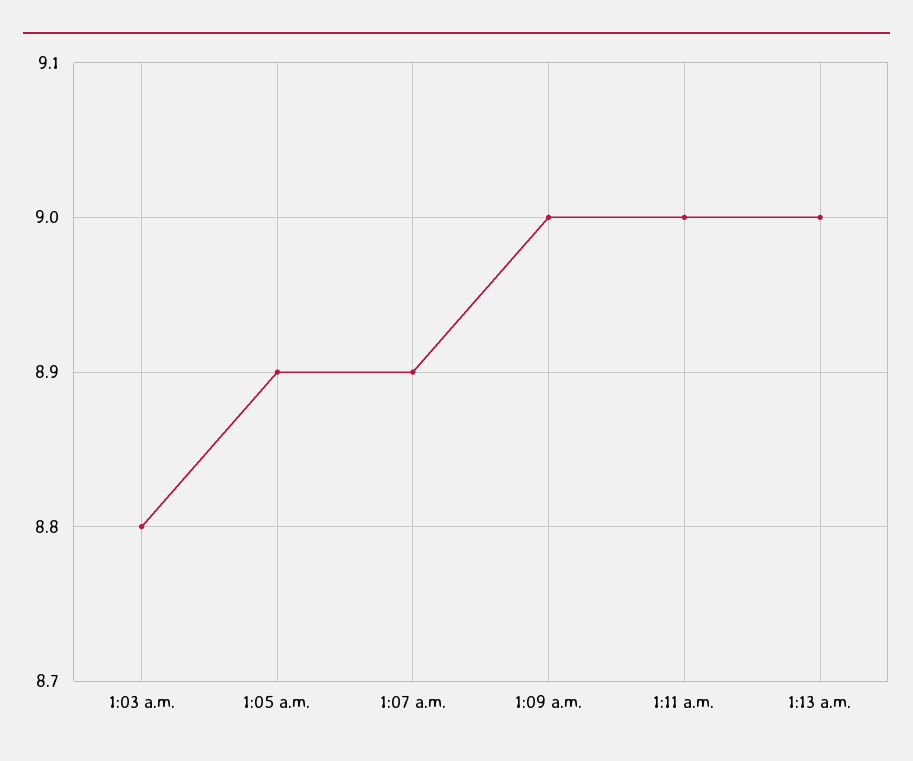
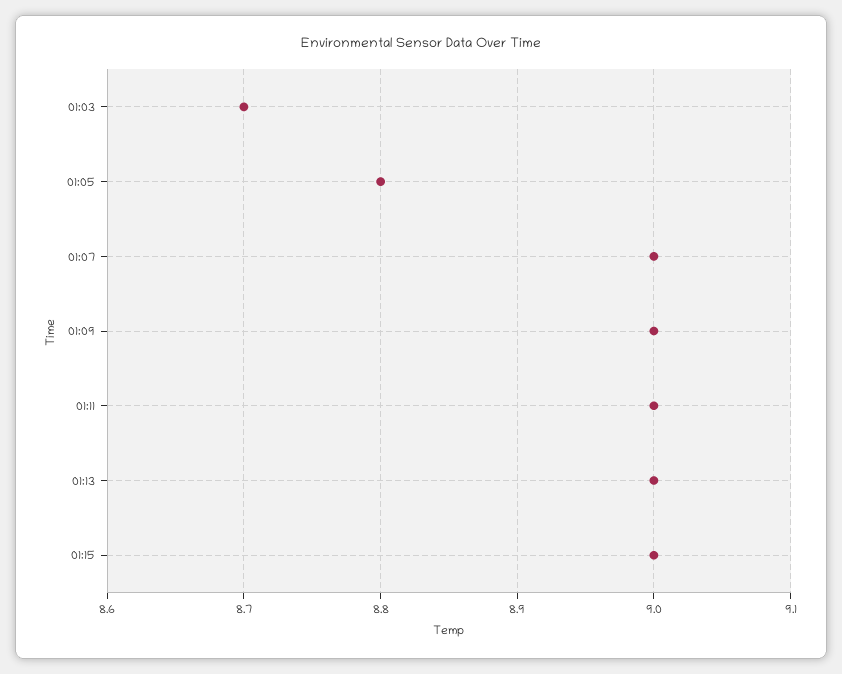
1:03 a.m.: 8.8 -> 8.7
1:05 a.m.: 8.9 -> 8.8
1:07 a.m.: 8.9 -> 9
01:15: none -> 9

